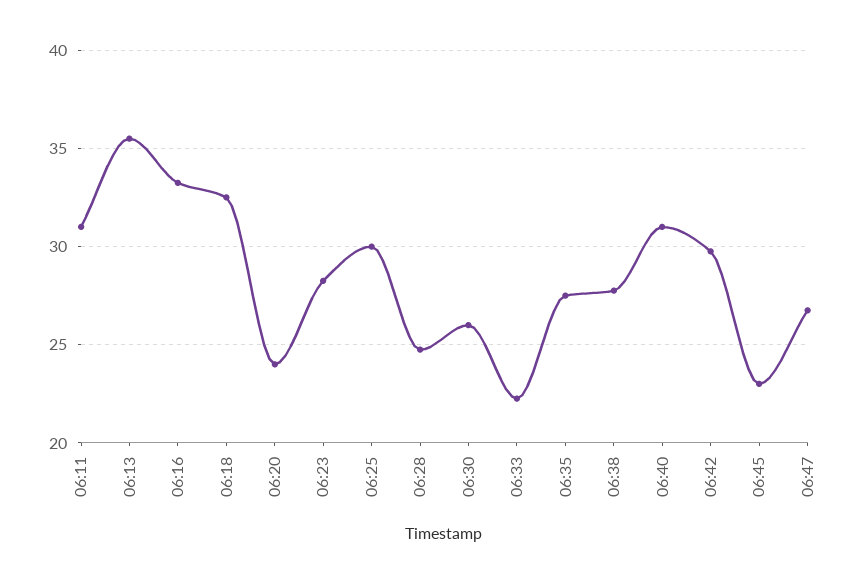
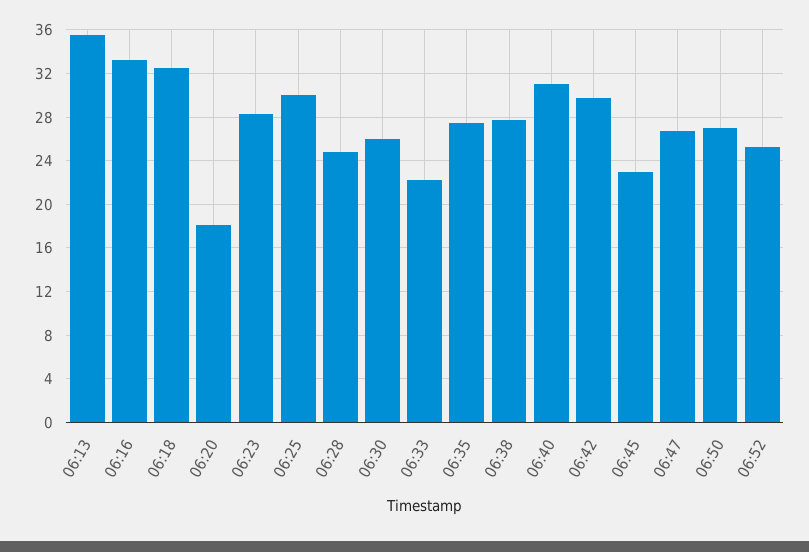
06:11: 31 -> none
06:20: 24 -> 18
06:50: none -> 27
06:52: none -> 25

